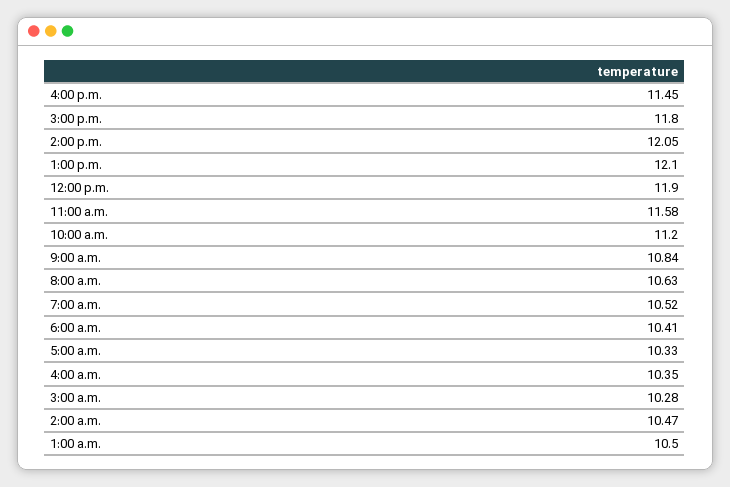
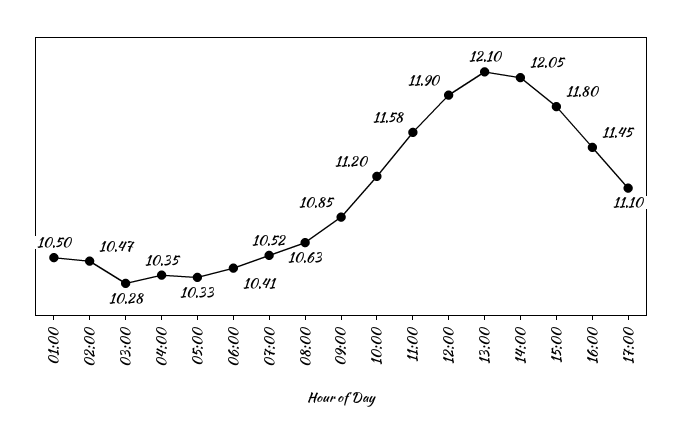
9:00 a.m.: 10.84 -> 10.85
17:00: none -> 11.1

